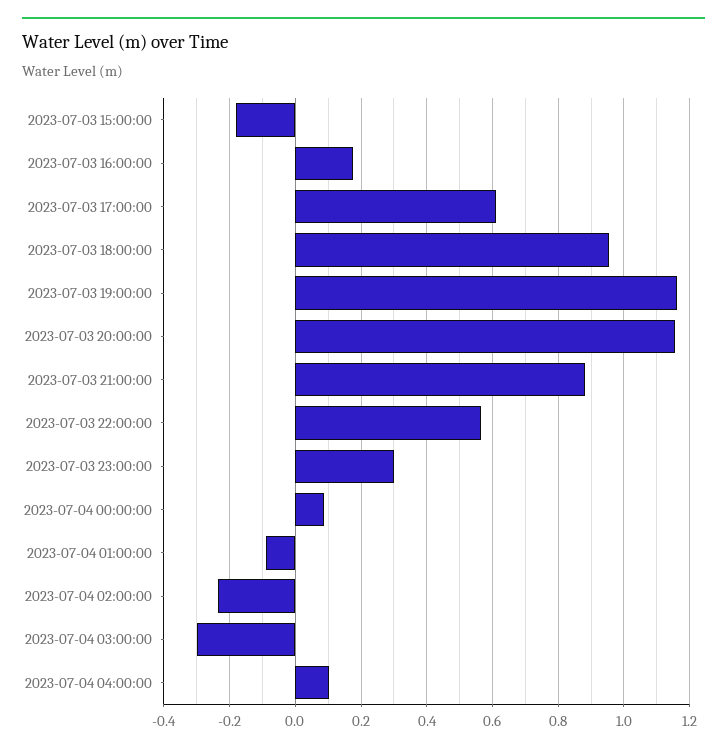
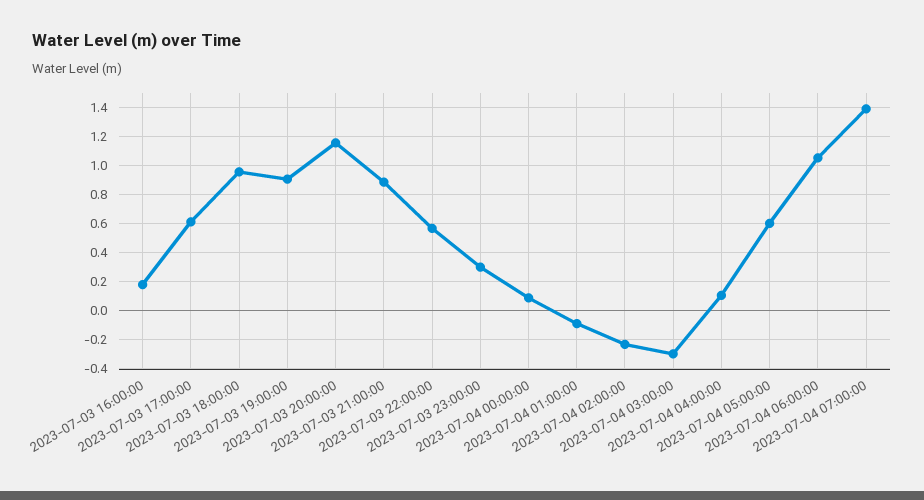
2023-07-03 15:00:00: -0.18 -> none
2023-07-03 19:00:00: 1.16 -> 0.9
2023-07-04 05:00:00: none -> 0.6
2023-07-04 06:00:00: none -> 1.05
2023-07-04 07:00:00: none -> 1.4

